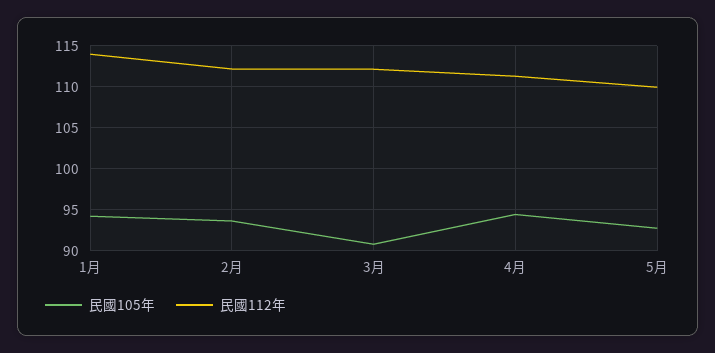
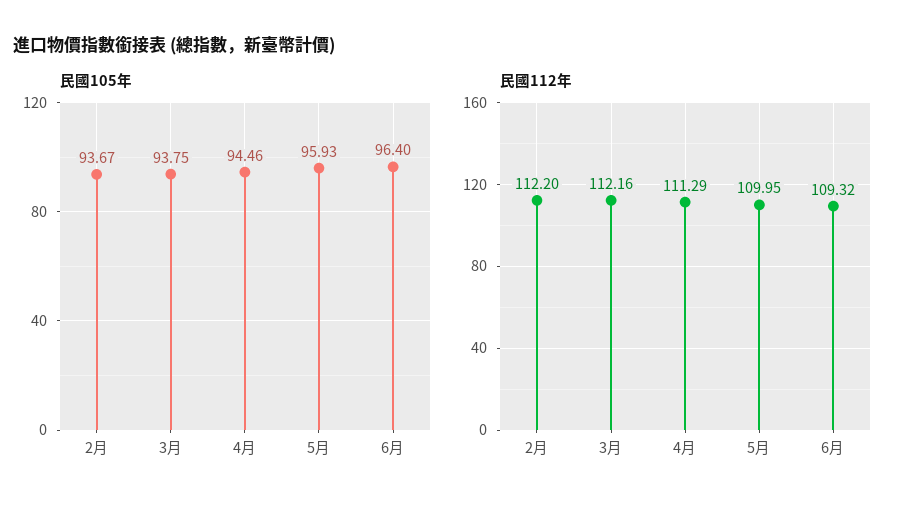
民國105年, 1月: 94 -> none
民國112年, 1月: 114 -> none
民國105年, 3月: 91 -> 93.75
民國105年, 5月: 93 -> 95.93
民國105年, 6月: none -> 96.4
民國112年, 6月: none -> 109.32

